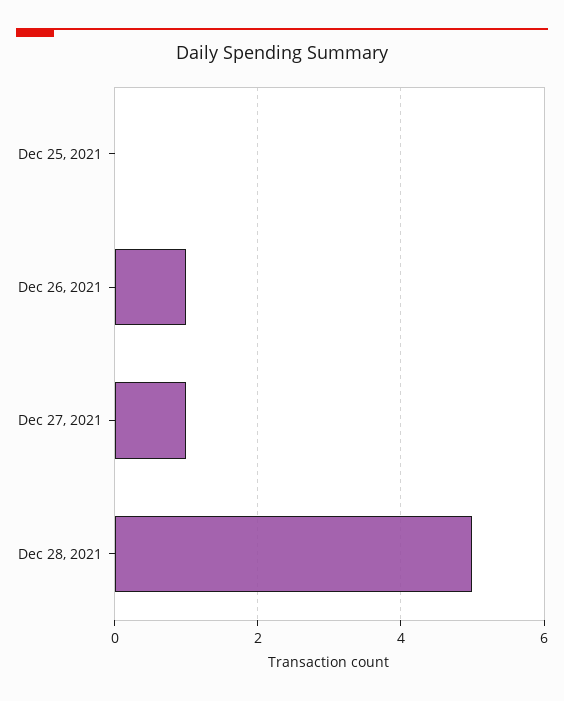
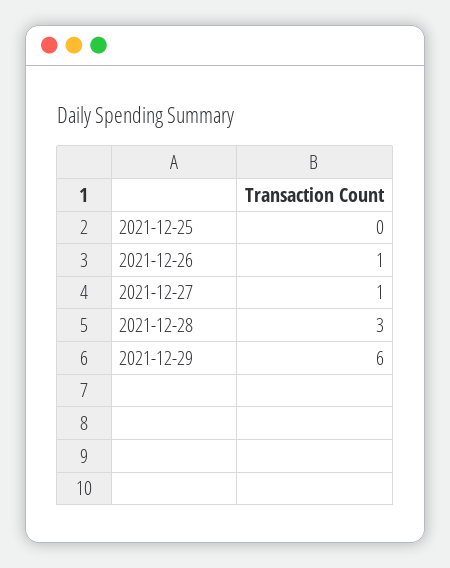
Dec 28, 2021: 5 -> 3
2021-12-29: none -> 6

